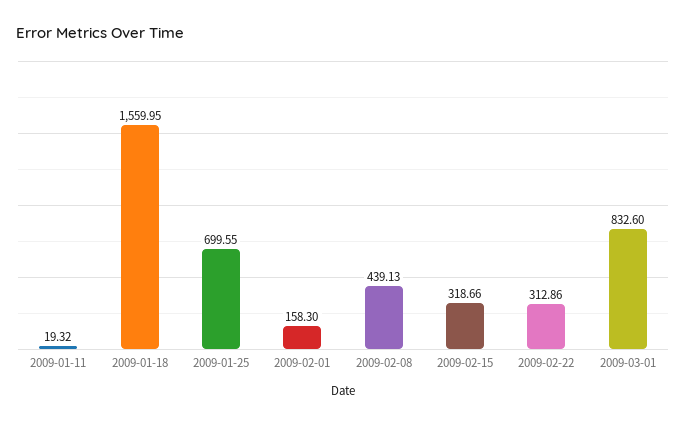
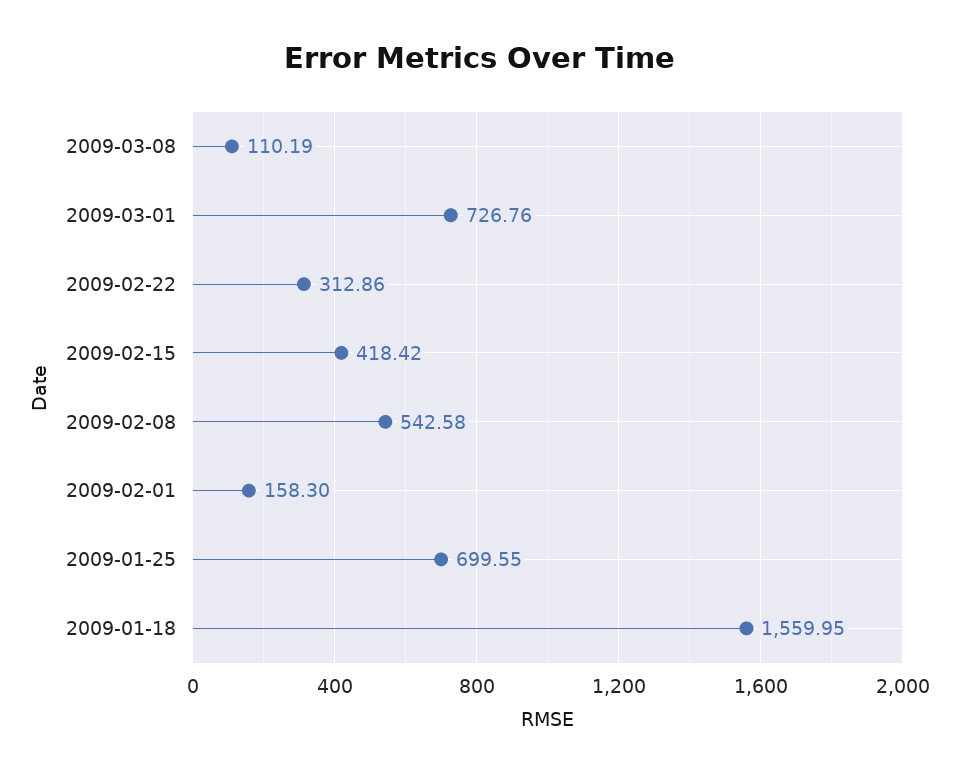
2009-01-11: 19.32 -> none
2009-02-08: 439.13 -> 542.58
2009-02-15: 318.66 -> 418.42
2009-03-01: 832.6 -> 726.76
2009-03-08: none -> 110.19

